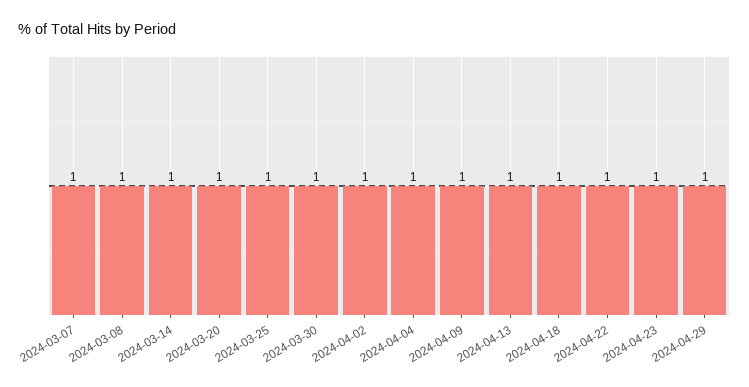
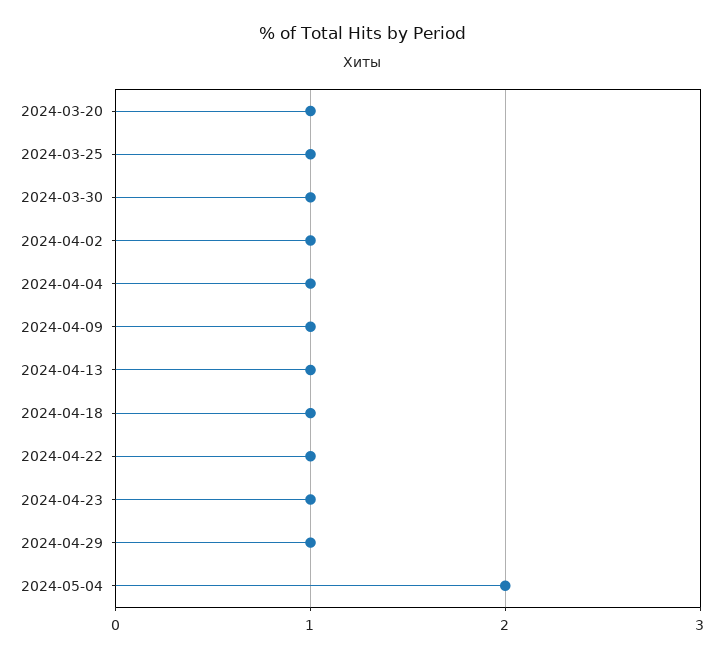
2024-03-07: 1 -> none
2024-03-08: 1 -> none
2024-03-14: 1 -> none
2024-05-04: none -> 2

